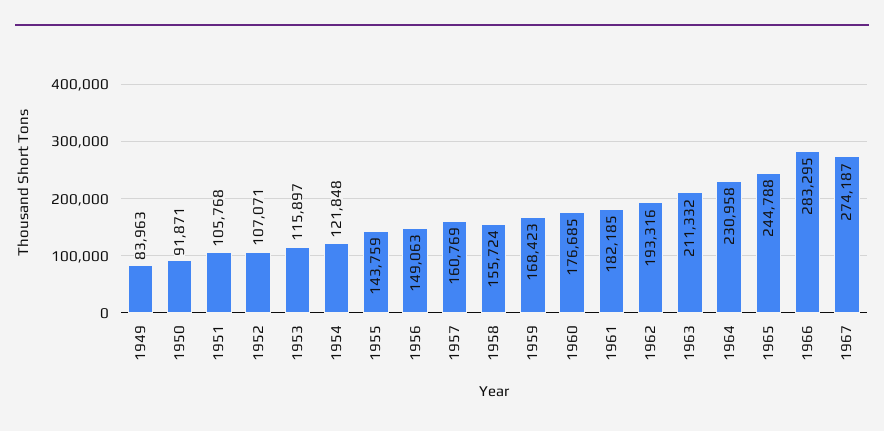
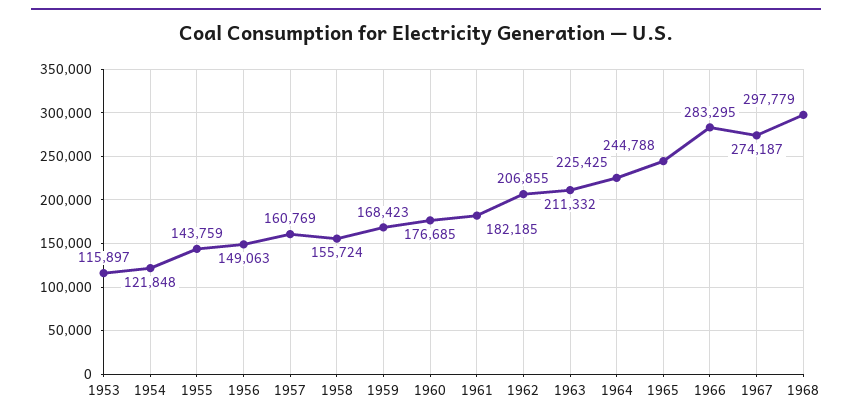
1949: 83963 -> none
1950: 91871 -> none
1951: 105768 -> none
1952: 107071 -> none
1962: 193316 -> 206855
1964: 230958 -> 225425
1968: none -> 297779

